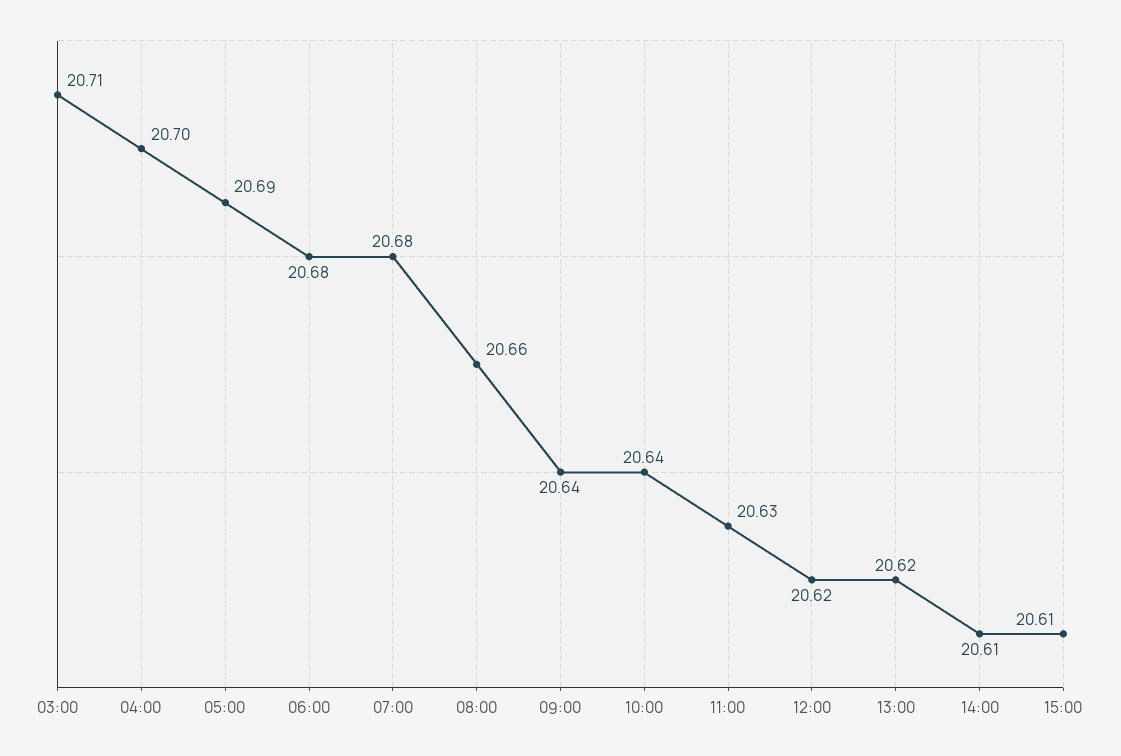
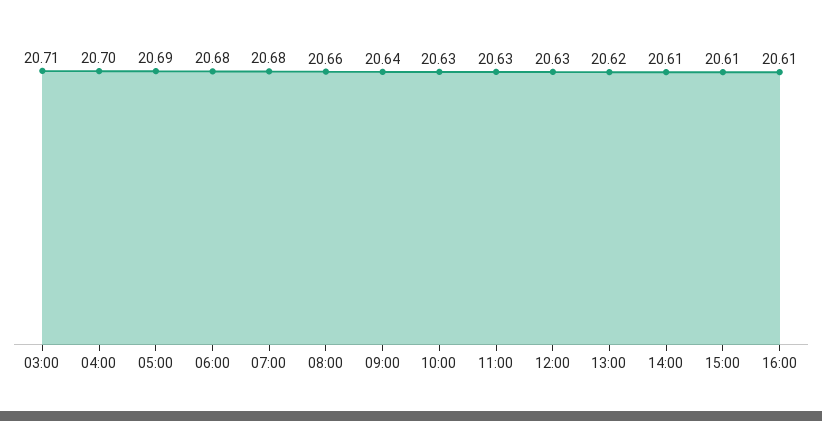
10:00: 20.64 -> 20.63
12:00: 20.62 -> 20.63
16:00: none -> 20.61

